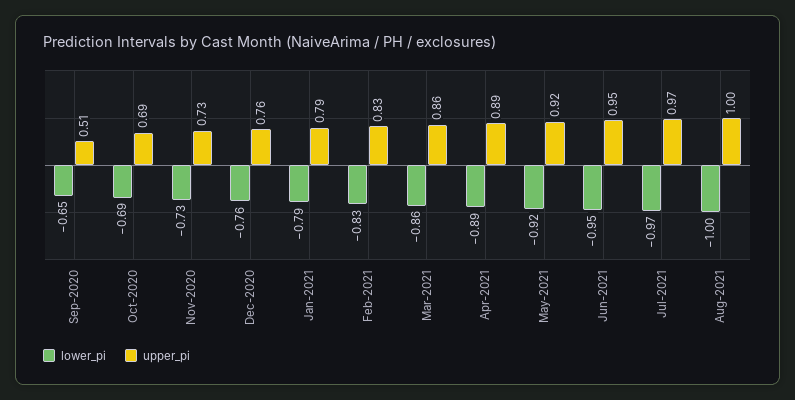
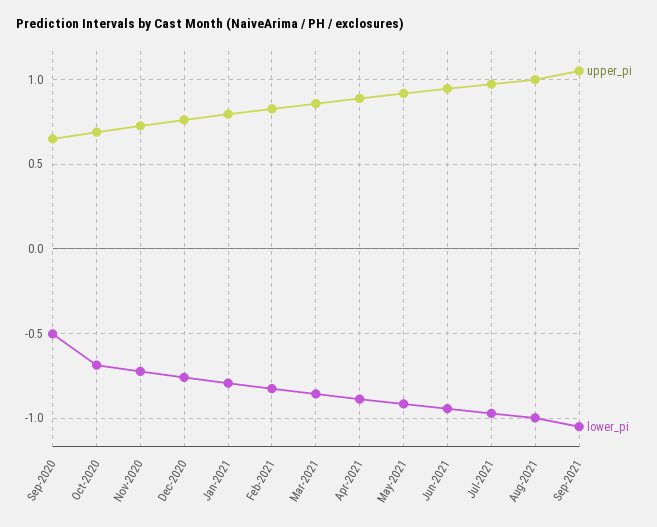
lower_pi, Sep-2020: -0.65 -> -0.5
upper_pi, Sep-2020: 0.51 -> 0.65
upper_pi, Sep-2021: none -> 1.05
lower_pi, Sep-2021: none -> -1.05

